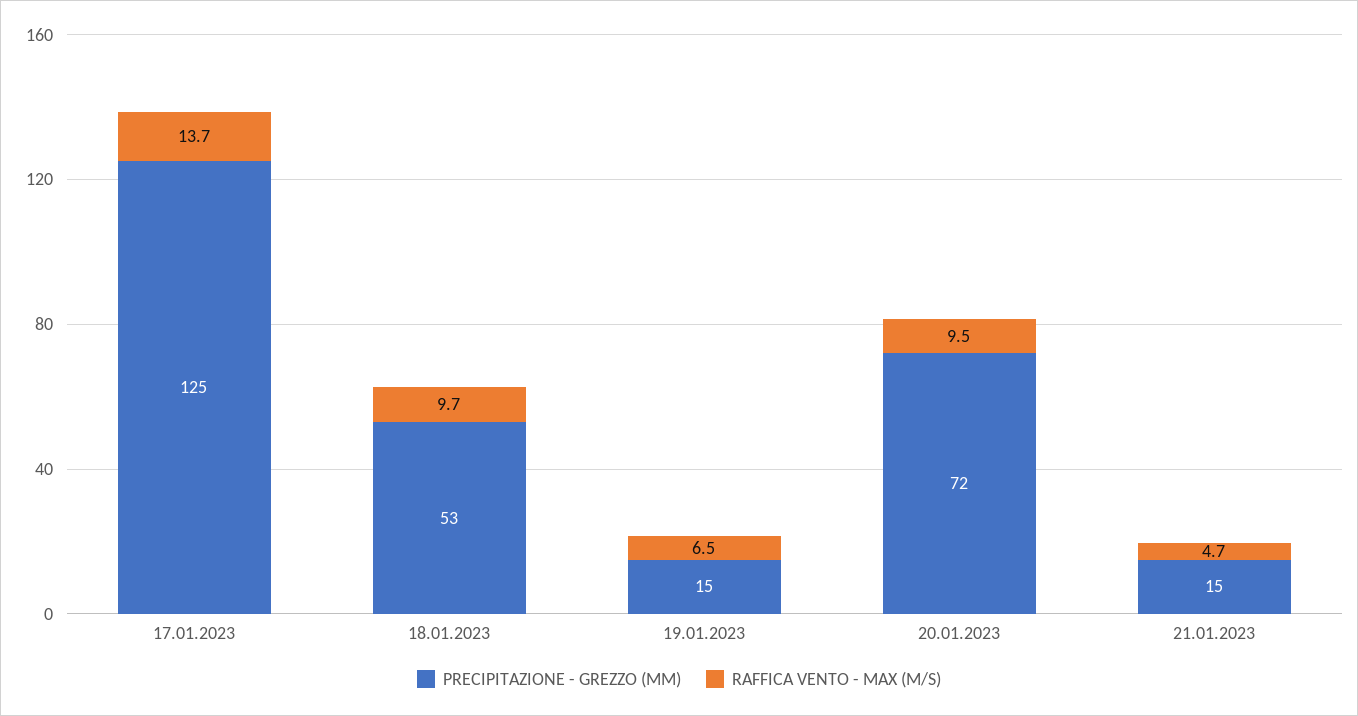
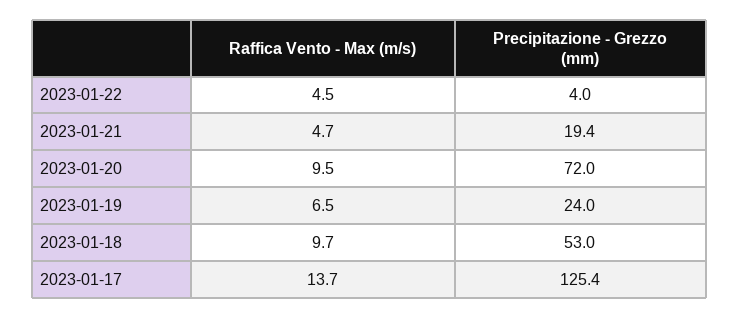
PRECIPITAZIONE - GREZZO (MM), 19.01.2023: 15 -> 24
PRECIPITAZIONE - GREZZO (MM), 21.01.2023: 15 -> 19.4
RAFFICA VENTO - MAX (M/S), 2023-01-22: none -> 4.5
PRECIPITAZIONE - GREZZO (MM), 2023-01-22: none -> 4

